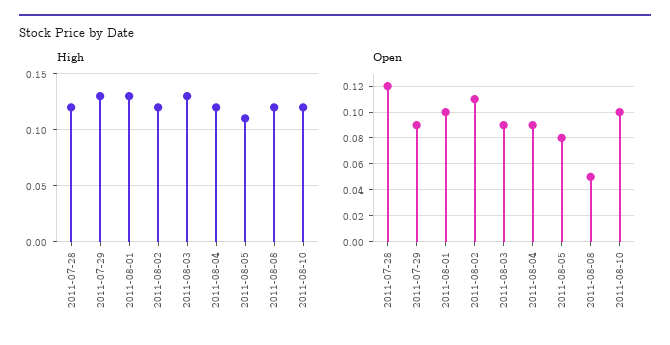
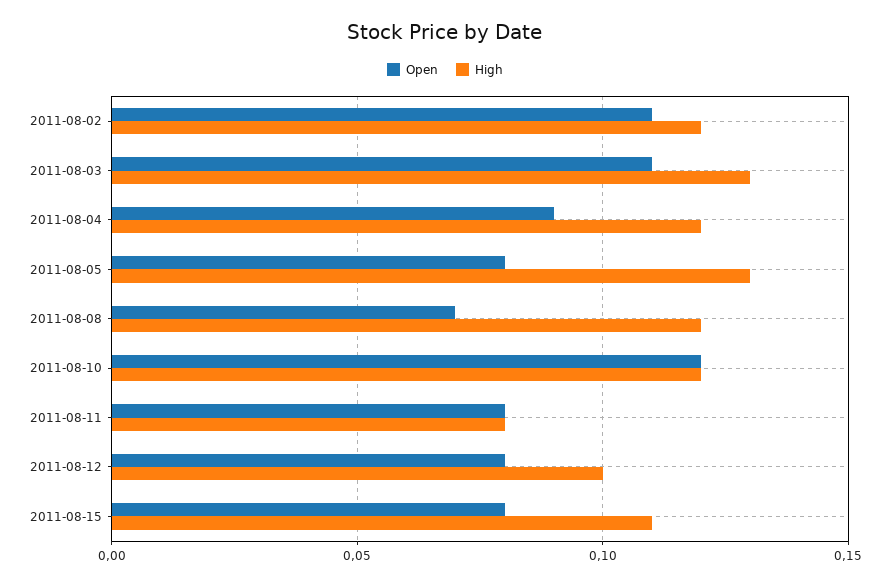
High, 2011-07-28: 0.12 -> none
High, 2011-07-29: 0.13 -> none
High, 2011-08-01: 0.13 -> none
High, 2011-08-05: 0.11 -> 0.13
Open, 2011-07-28: 0.12 -> none
Open, 2011-07-29: 0.09 -> none
Open, 2011-08-01: 0.1 -> none
Open, 2011-08-03: 0.09 -> 0.11
Open, 2011-08-08: 0.05 -> 0.07
Open, 2011-08-10: 0.1 -> 0.12
Open, 2011-08-11: none -> 0.08
High, 2011-08-11: none -> 0.08
Open, 2011-08-12: none -> 0.08
High, 2011-08-12: none -> 0.1
Open, 2011-08-15: none -> 0.08
High, 2011-08-15: none -> 0.11

